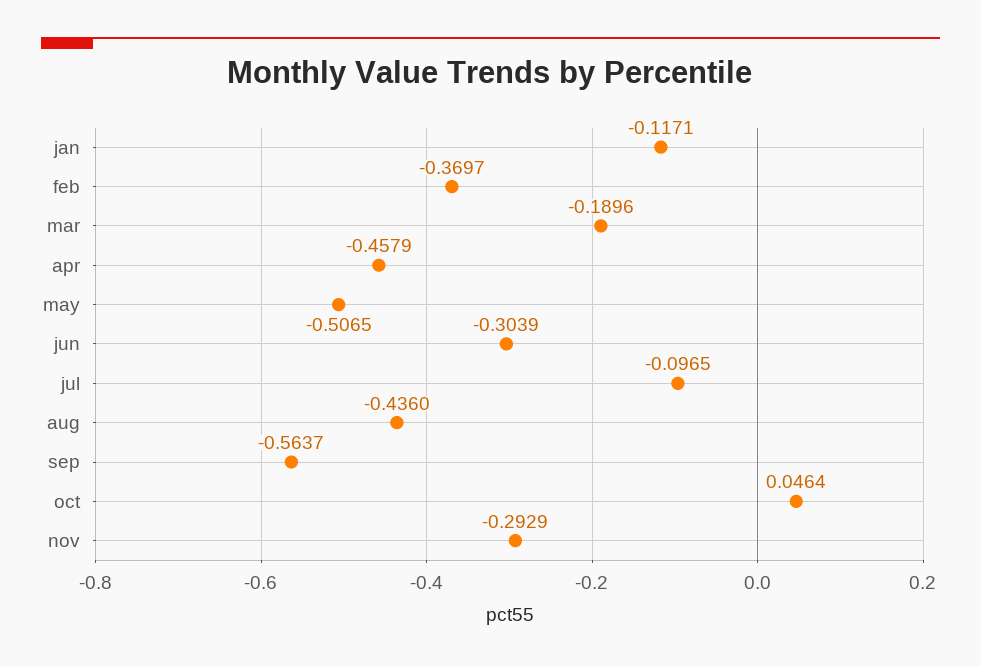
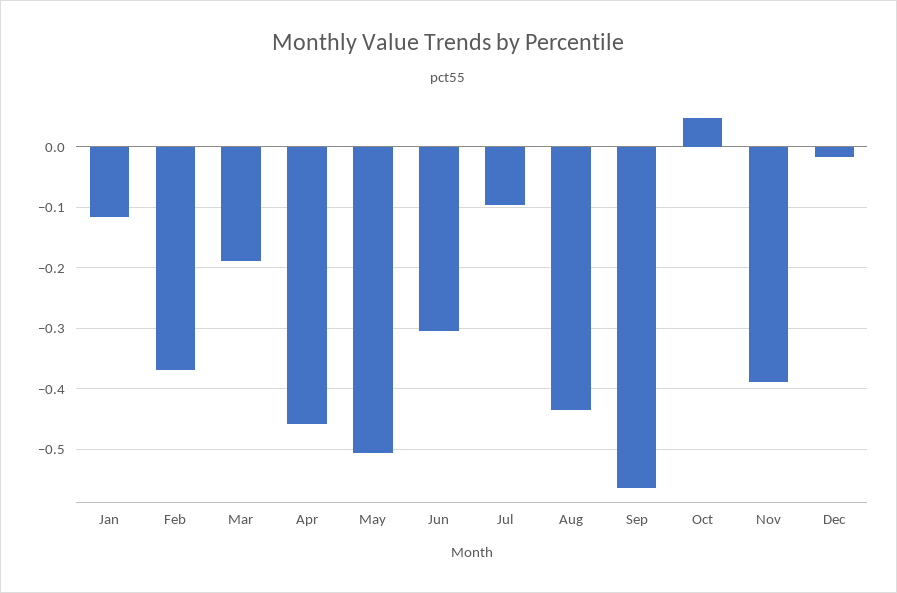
nov: -0.2929 -> -0.39
Dec: none -> -0.02

